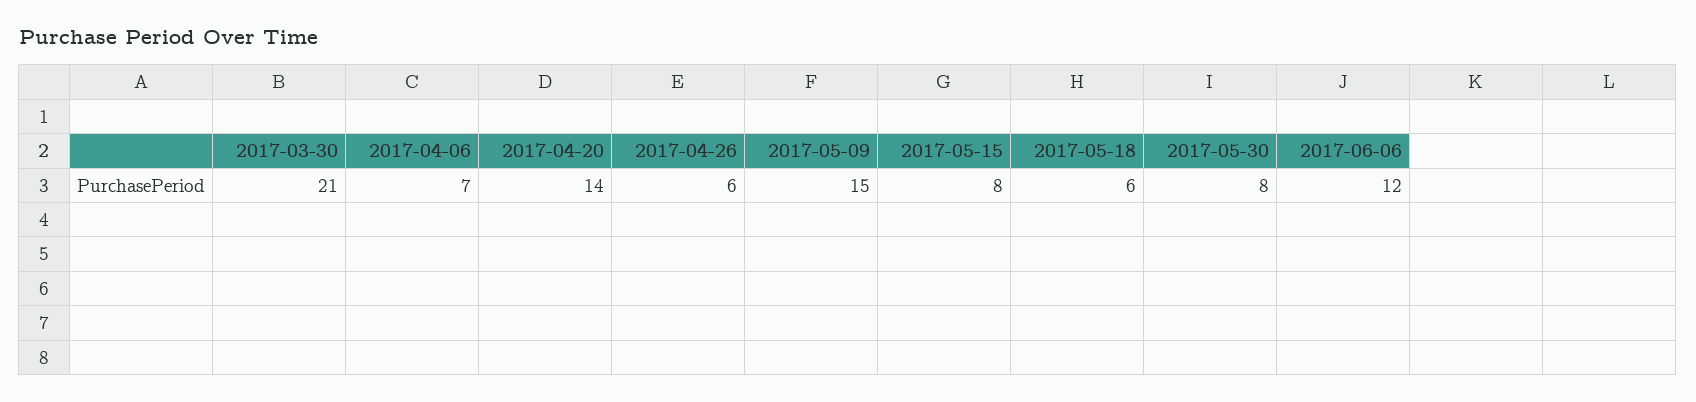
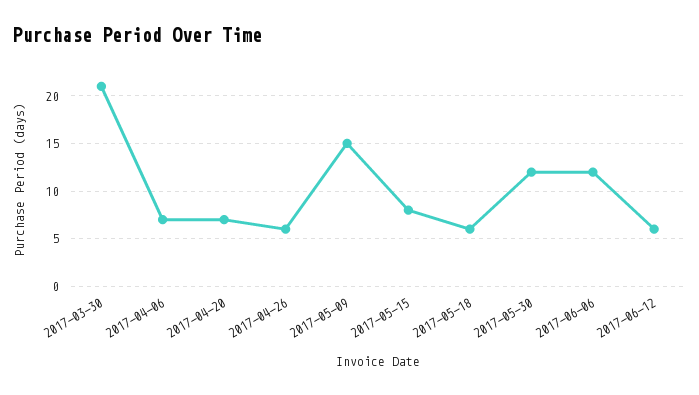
2017-04-20: 14 -> 7
2017-05-30: 8 -> 12
2017-06-12: none -> 6

